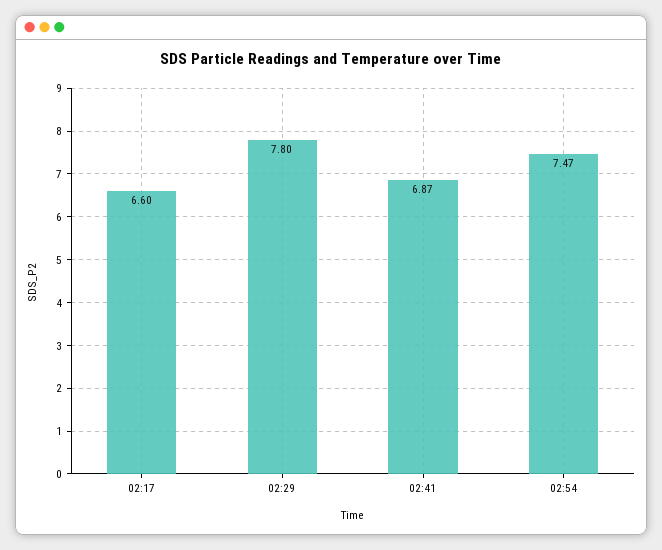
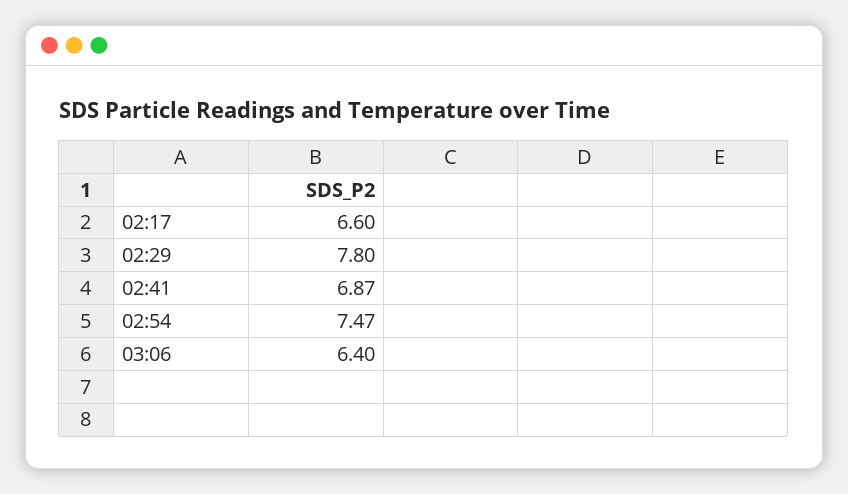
03:06: none -> 6.4

